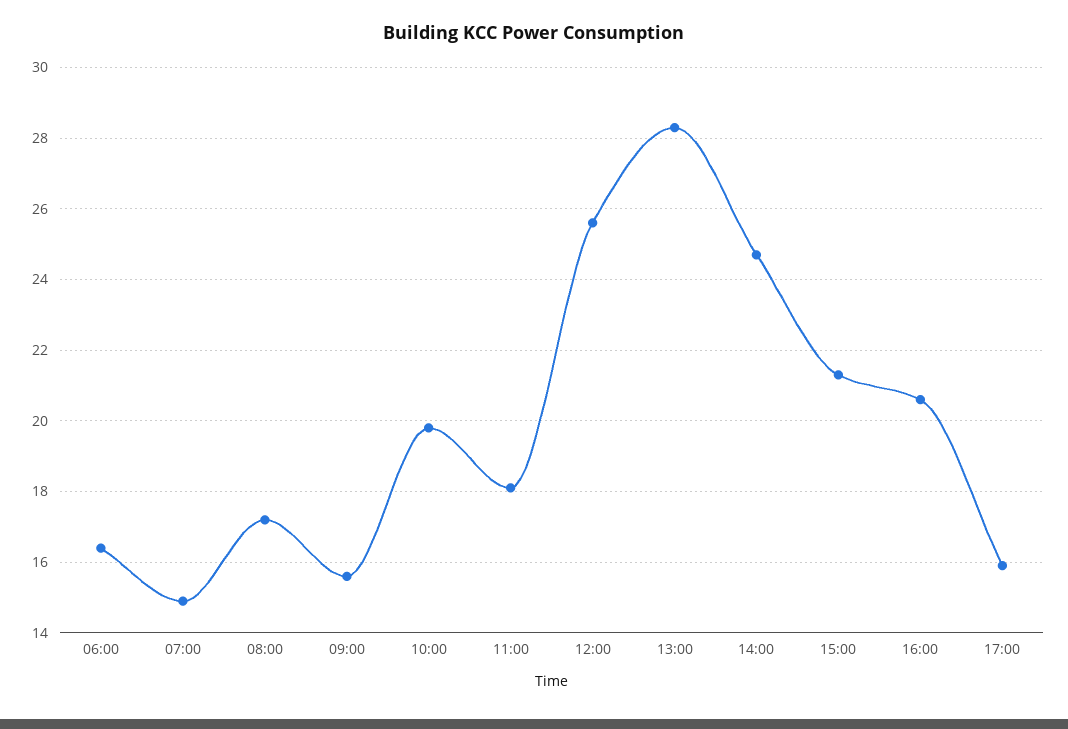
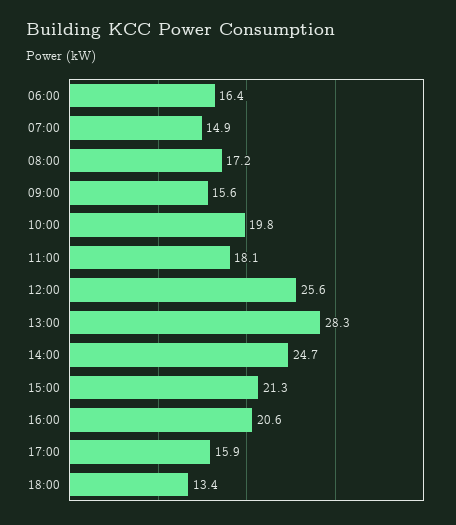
18:00: none -> 13.4

